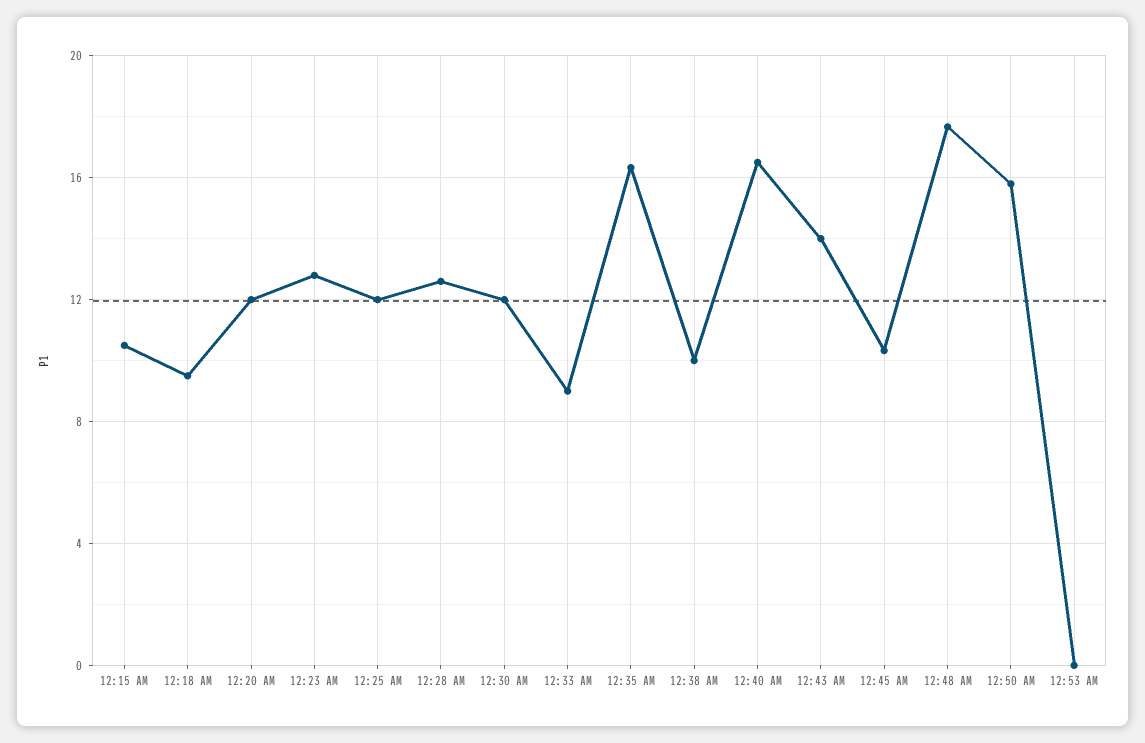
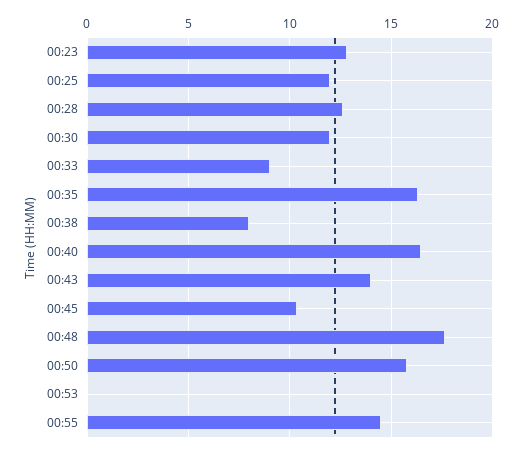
12:15 AM: 10.5 -> none
12:18 AM: 9.5 -> none
12:20 AM: 12 -> none
12:38 AM: 10 -> 8
00:55: none -> 14.5

